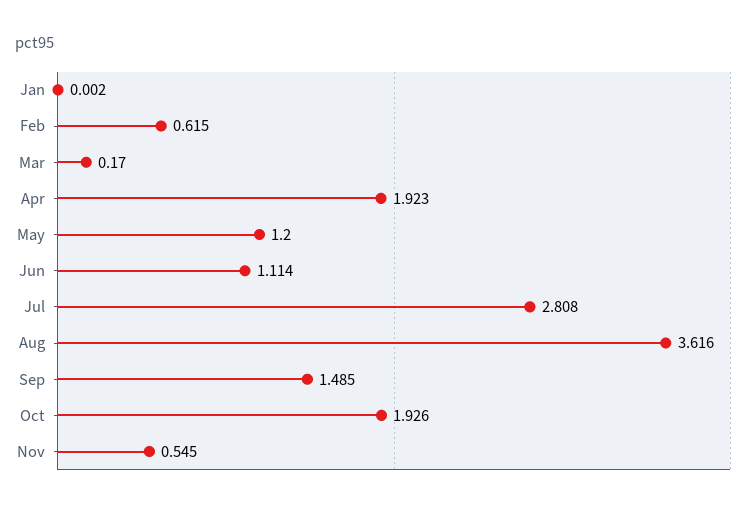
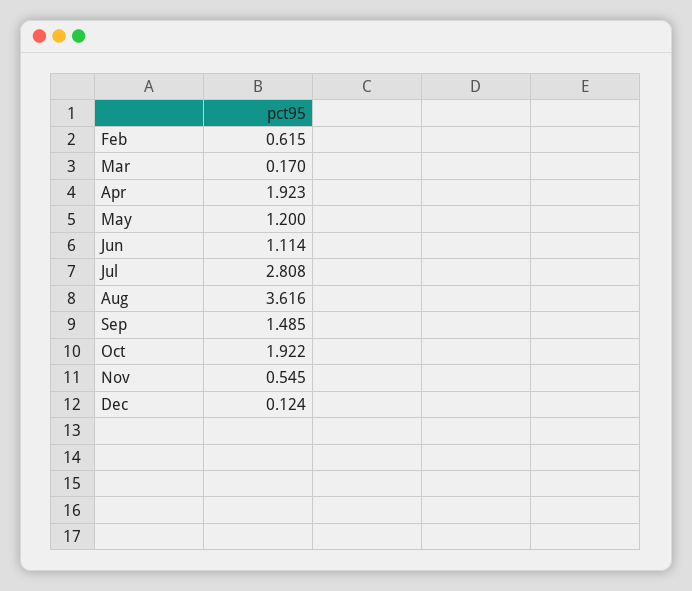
Jan: 0.002 -> none
Oct: 1.926 -> 1.922
Dec: none -> 0.124

